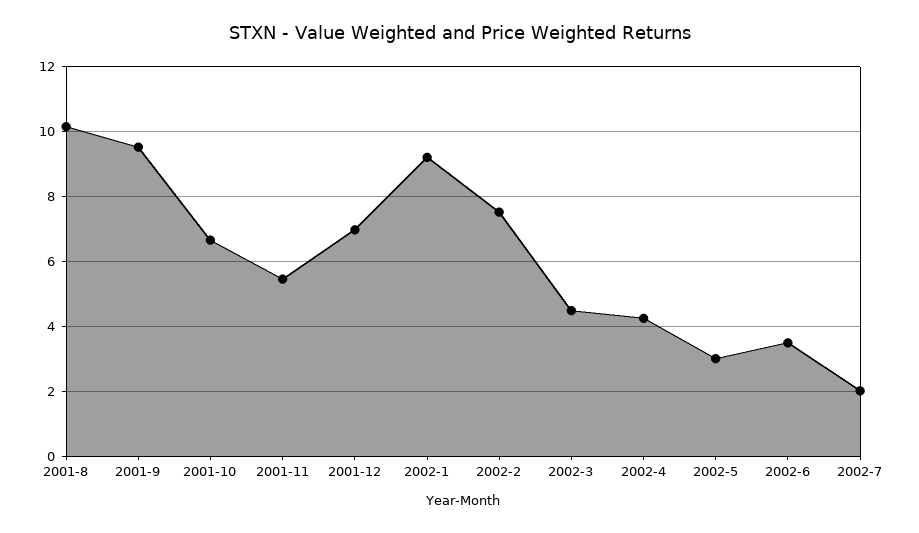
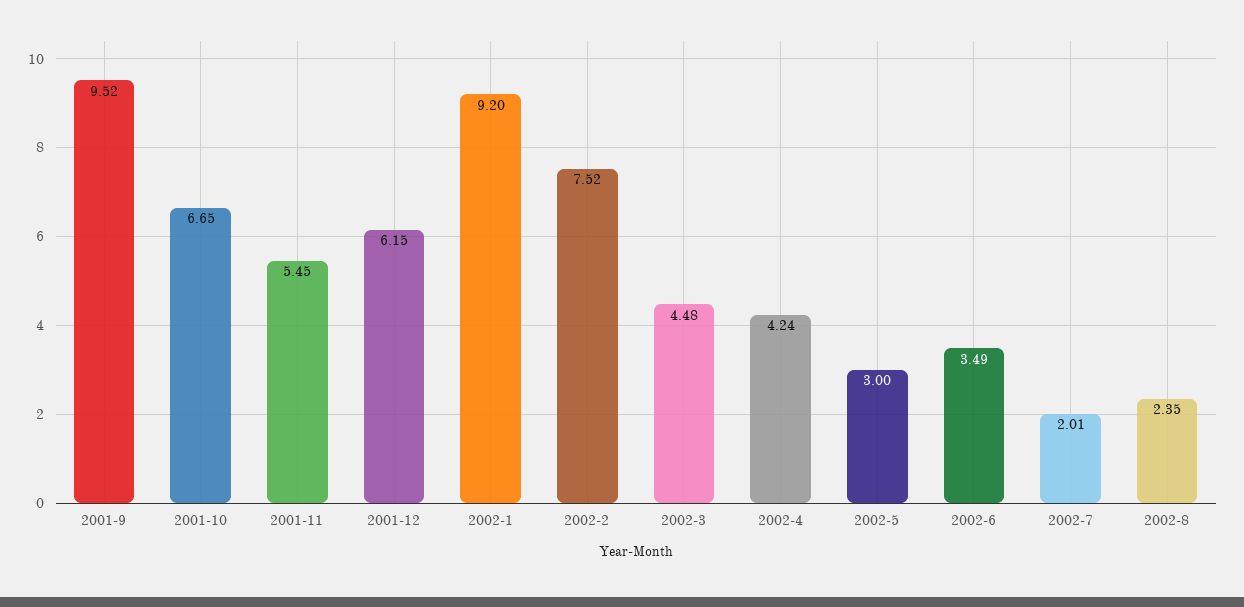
2001-8: 10.2 -> none
2001-12: 7 -> 6.15
2002-8: none -> 2.35

